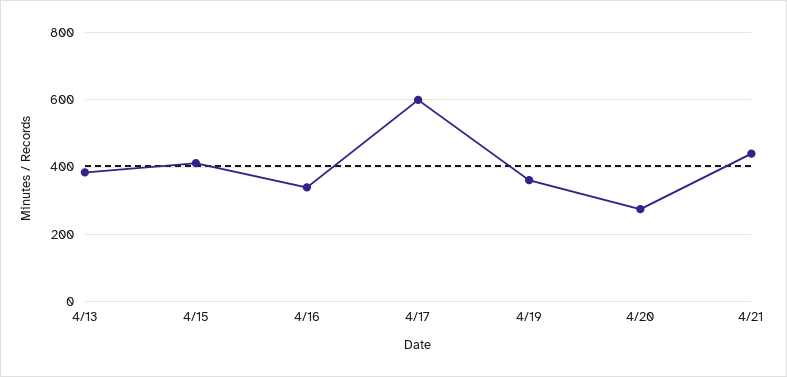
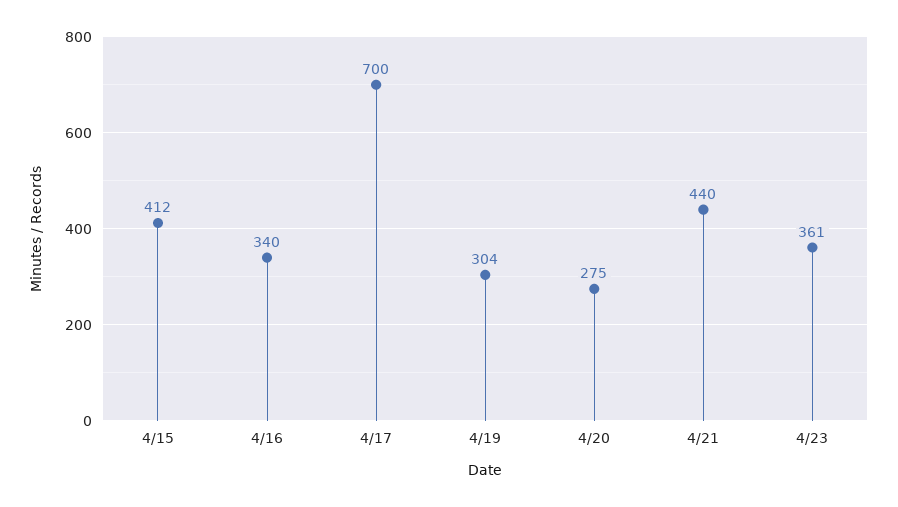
4/13: 380 -> none
4/17: 600 -> 700
4/19: 360 -> 304
4/23: none -> 361

